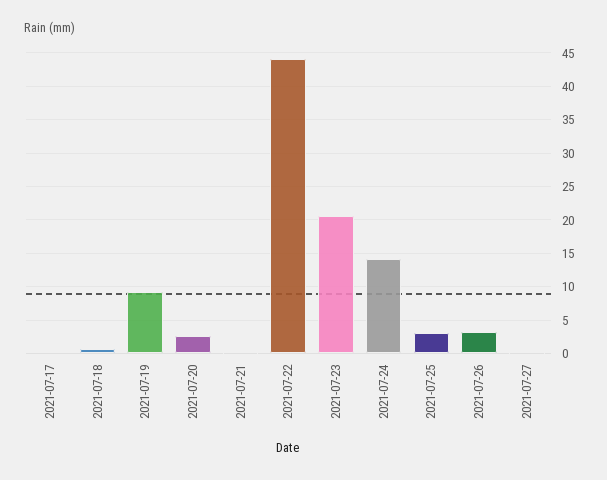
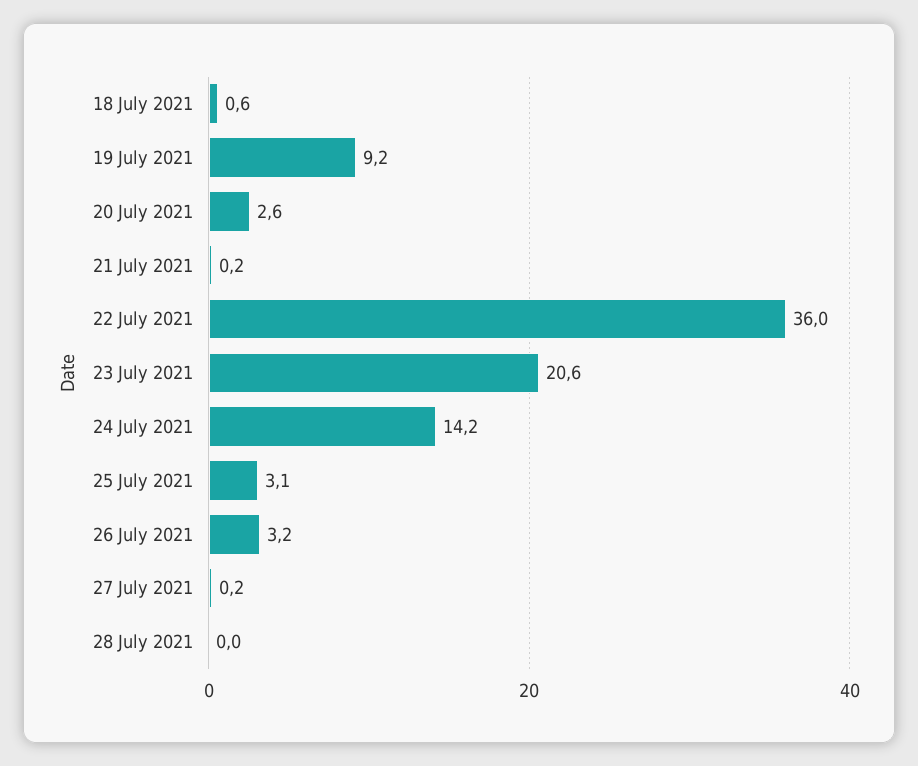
2021-07-17: 0 -> none
2021-07-22: 44 -> 36
28 July 2021: none -> 0

